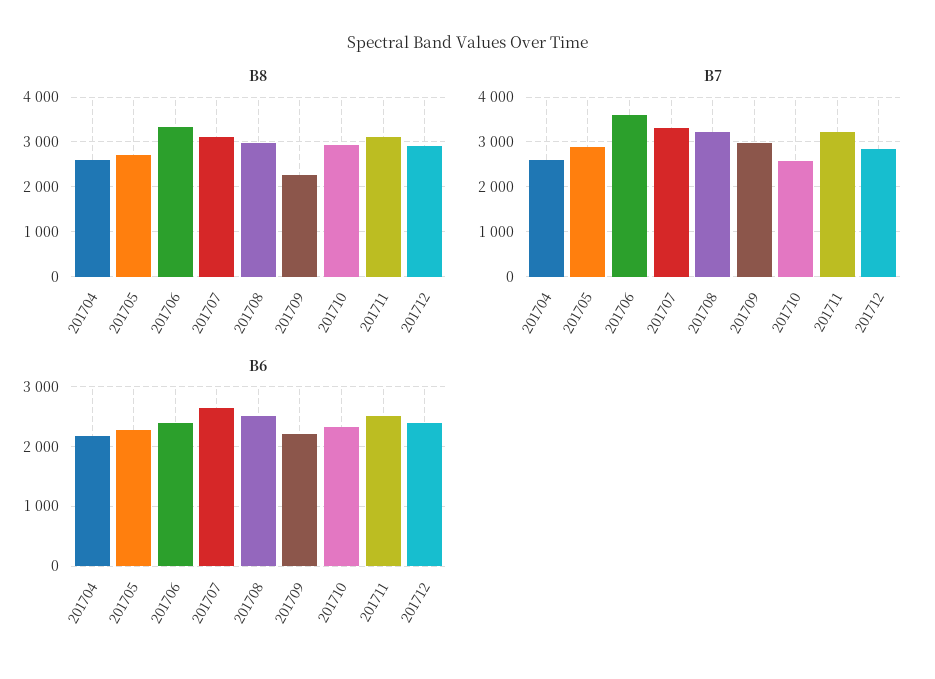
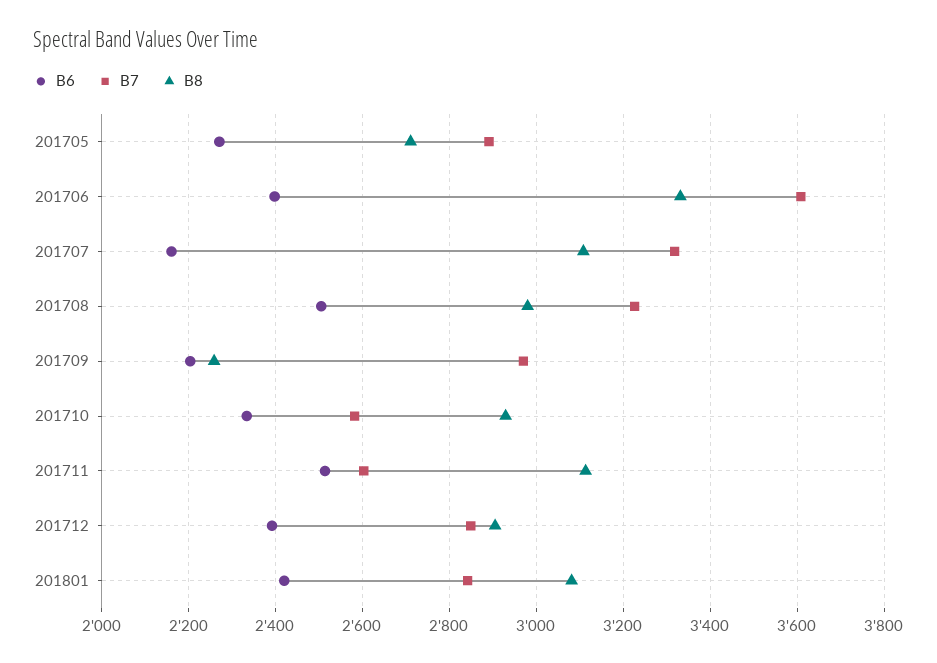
B8, 201704: 2600 -> none
B7, 201704: 2600 -> none
B7, 201711: 3200 -> 2600
B6, 201704: 2200 -> none
B6, 201707: 2600 -> 2160
B6, 201801: none -> 2420
B7, 201801: none -> 2840
B8, 201801: none -> 3080

